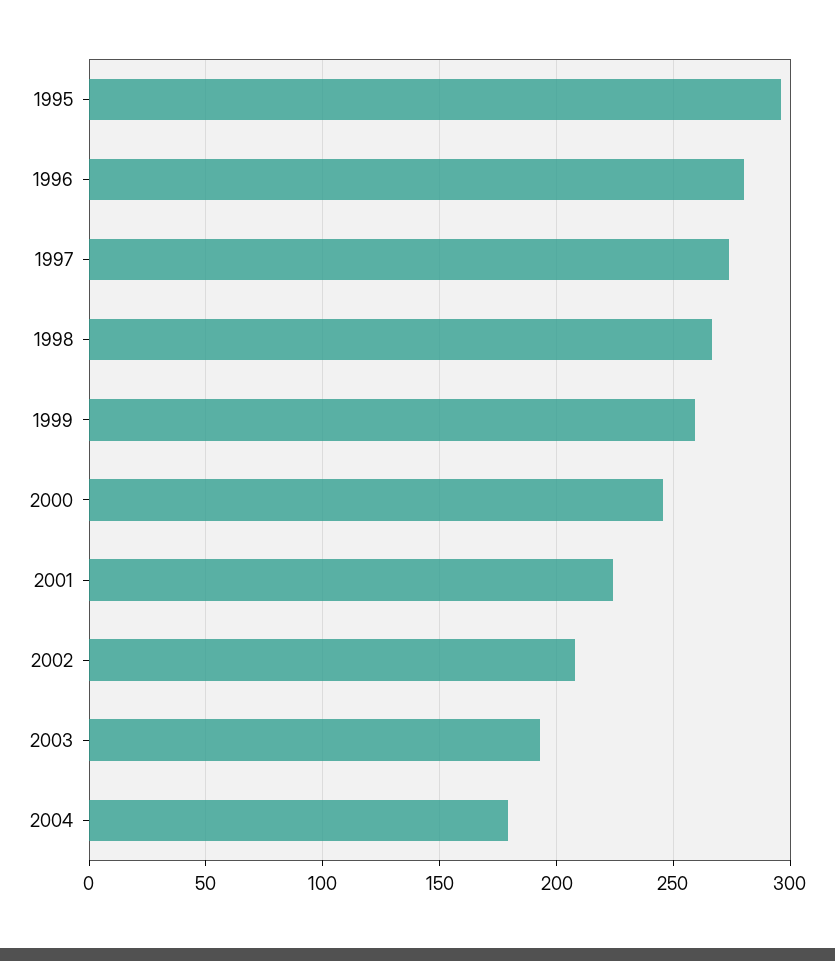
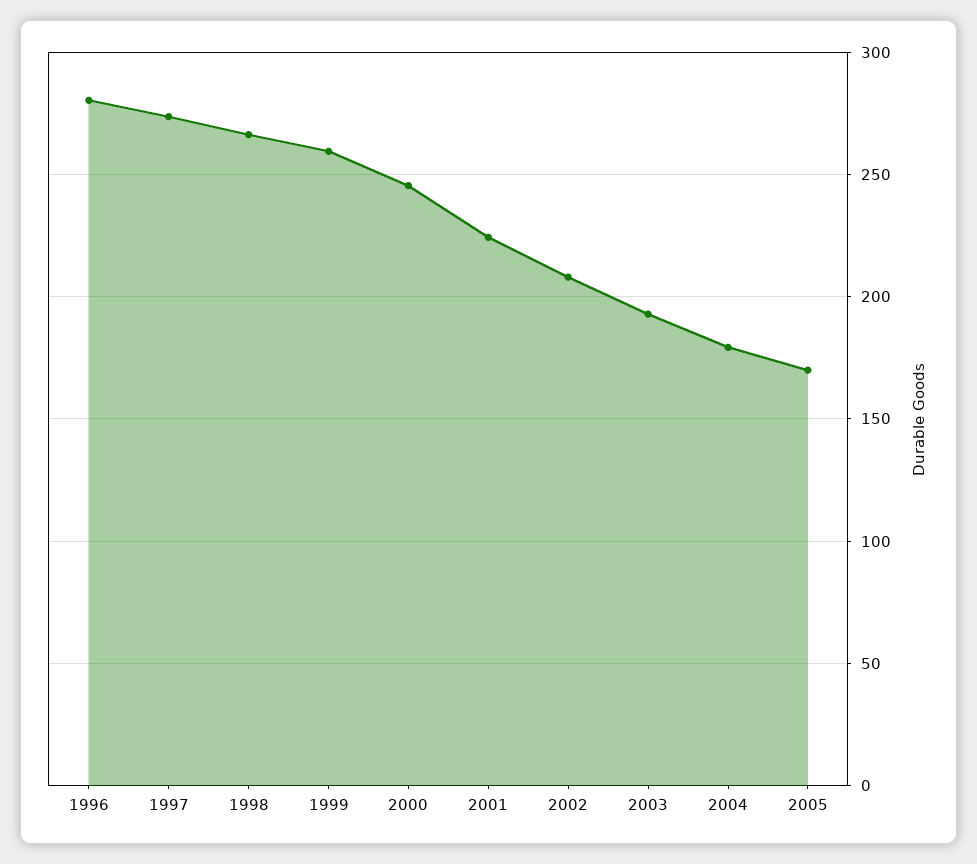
1995: 295 -> none
2005: none -> 170

